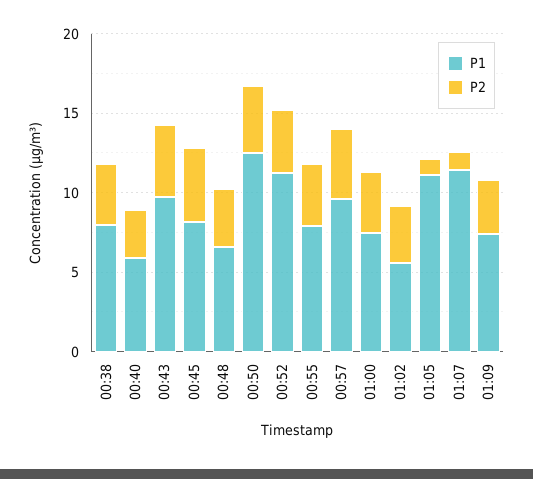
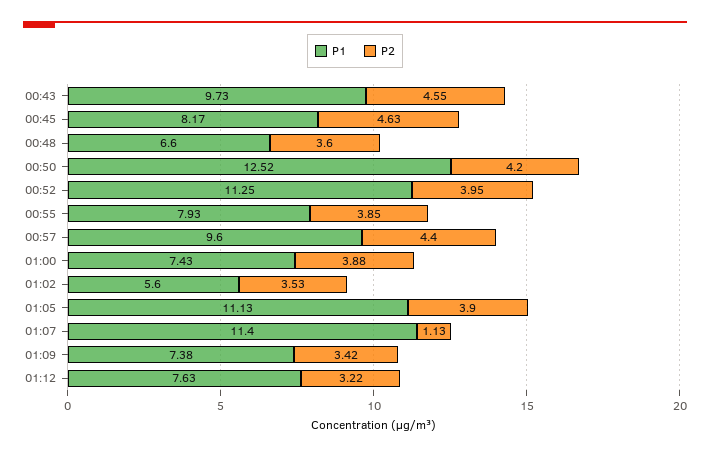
P1, 00:38: 8 -> none
P2, 00:38: 4 -> none
P1, 00:40: 6 -> none
P2, 00:40: 3 -> none
P2, 01:05: 1 -> 3.9
P1, 01:12: none -> 7.63
P2, 01:12: none -> 3.22

